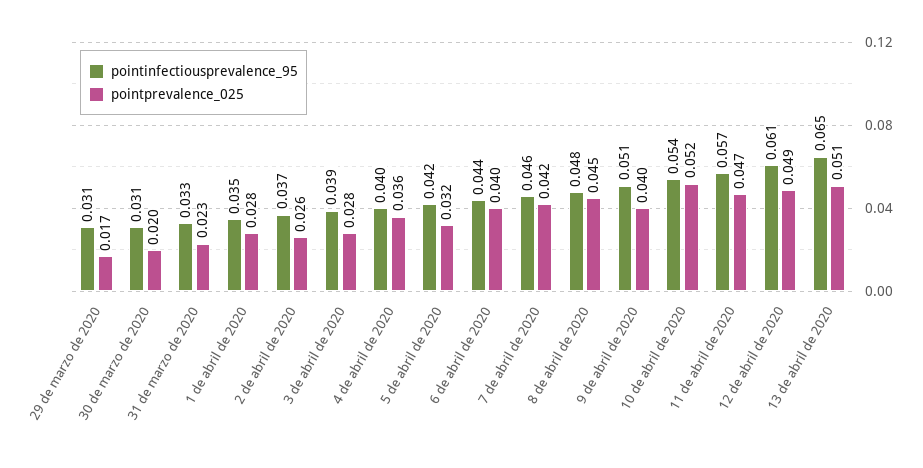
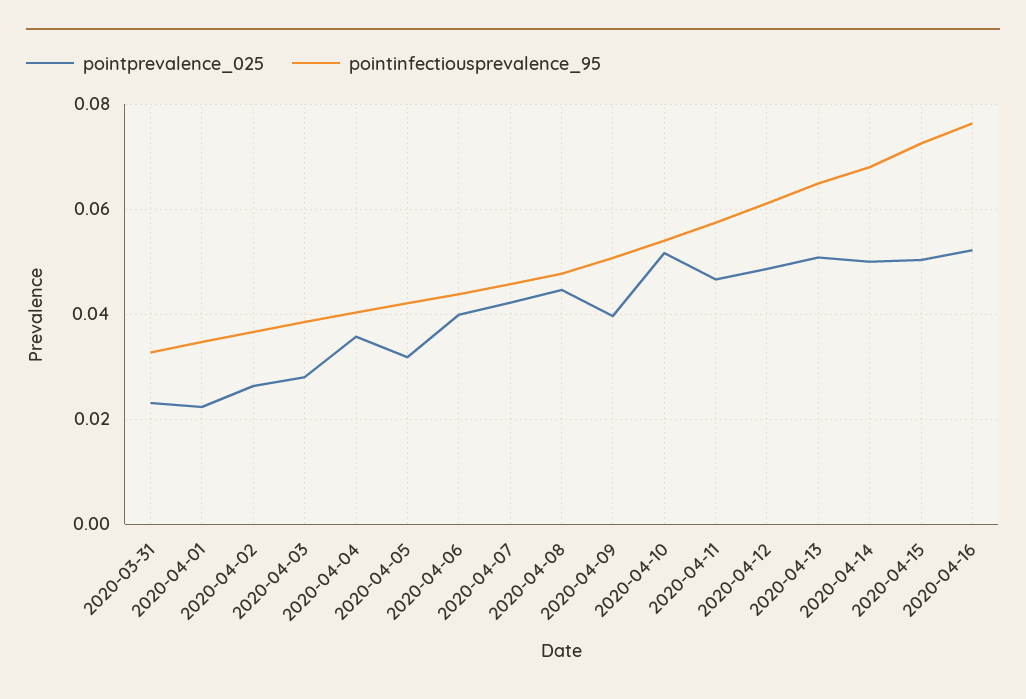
pointinfectiousprevalence_95, 29 de marzo de 2020: 0.031 -> none
pointprevalence_025, 29 de marzo de 2020: 0.017 -> none
pointinfectiousprevalence_95, 30 de marzo de 2020: 0.031 -> none
pointprevalence_025, 30 de marzo de 2020: 0.02 -> none
pointprevalence_025, 1 de abril de 2020: 0.028 -> 0.022
pointprevalence_025, 2020-04-14: none -> 0.05
pointinfectiousprevalence_95, 2020-04-14: none -> 0.068
pointprevalence_025, 2020-04-15: none -> 0.05
pointinfectiousprevalence_95, 2020-04-15: none -> 0.072
pointprevalence_025, 2020-04-16: none -> 0.052
pointinfectiousprevalence_95, 2020-04-16: none -> 0.076

